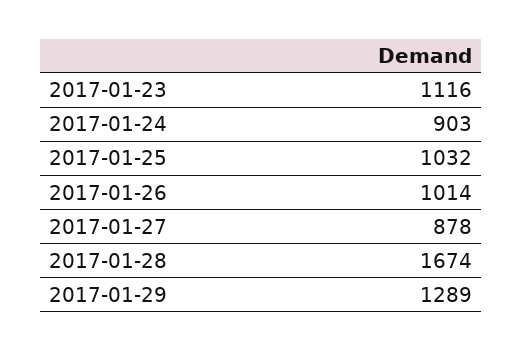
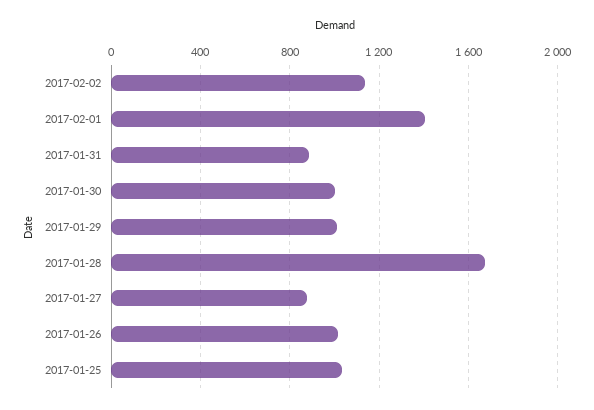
2017-01-23: 1116 -> none
2017-01-24: 903 -> none
2017-01-29: 1289 -> 1000
2017-02-02: none -> 1150
2017-02-01: none -> 1400
2017-01-31: none -> 900
2017-01-30: none -> 1000

